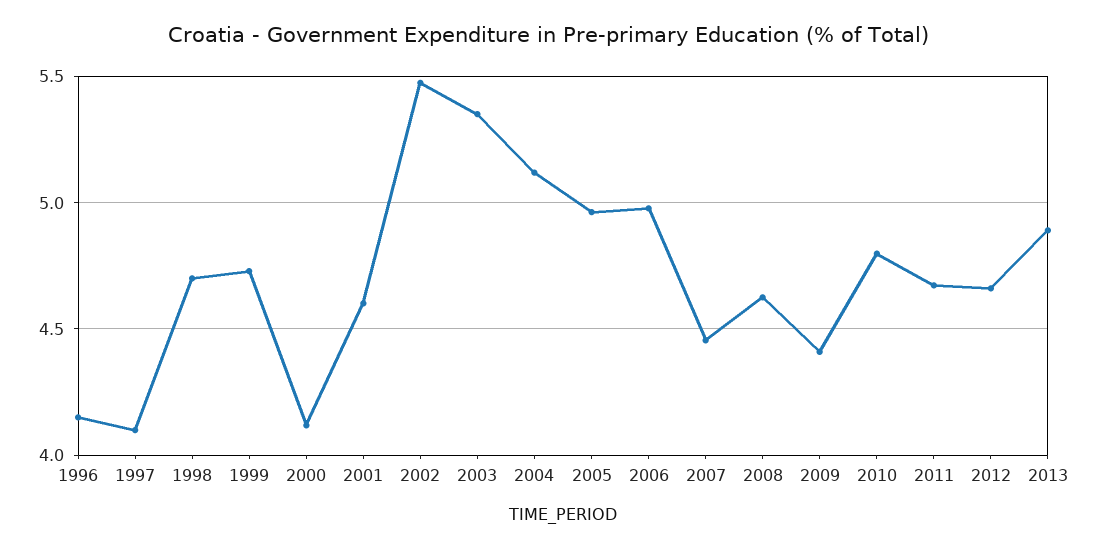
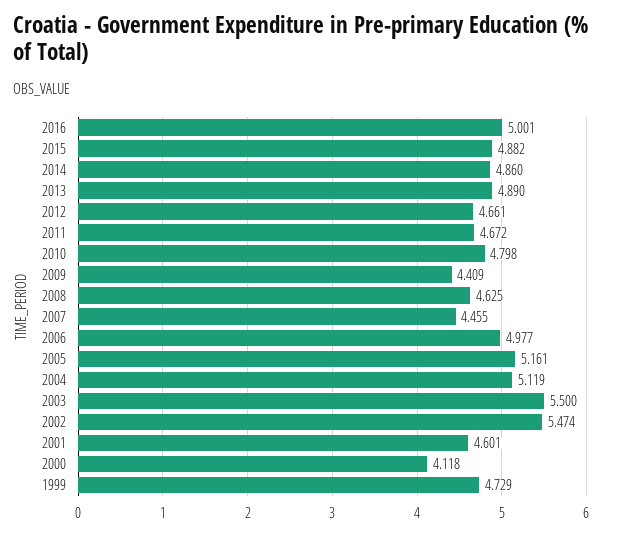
1996: 4.15 -> none
1997: 4.1 -> none
1998: 4.7 -> none
2003: 5.35 -> 5.5
2005: 4.95 -> 5.161
2016: none -> 5.001
2015: none -> 4.882
2014: none -> 4.86

